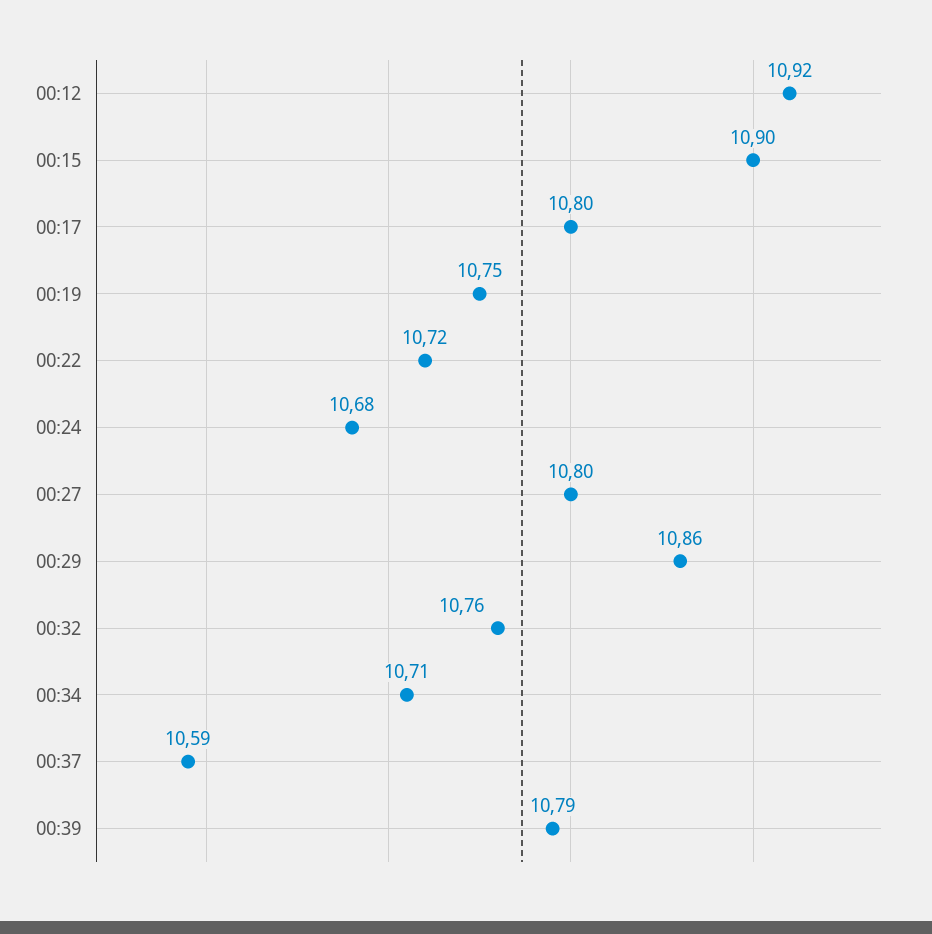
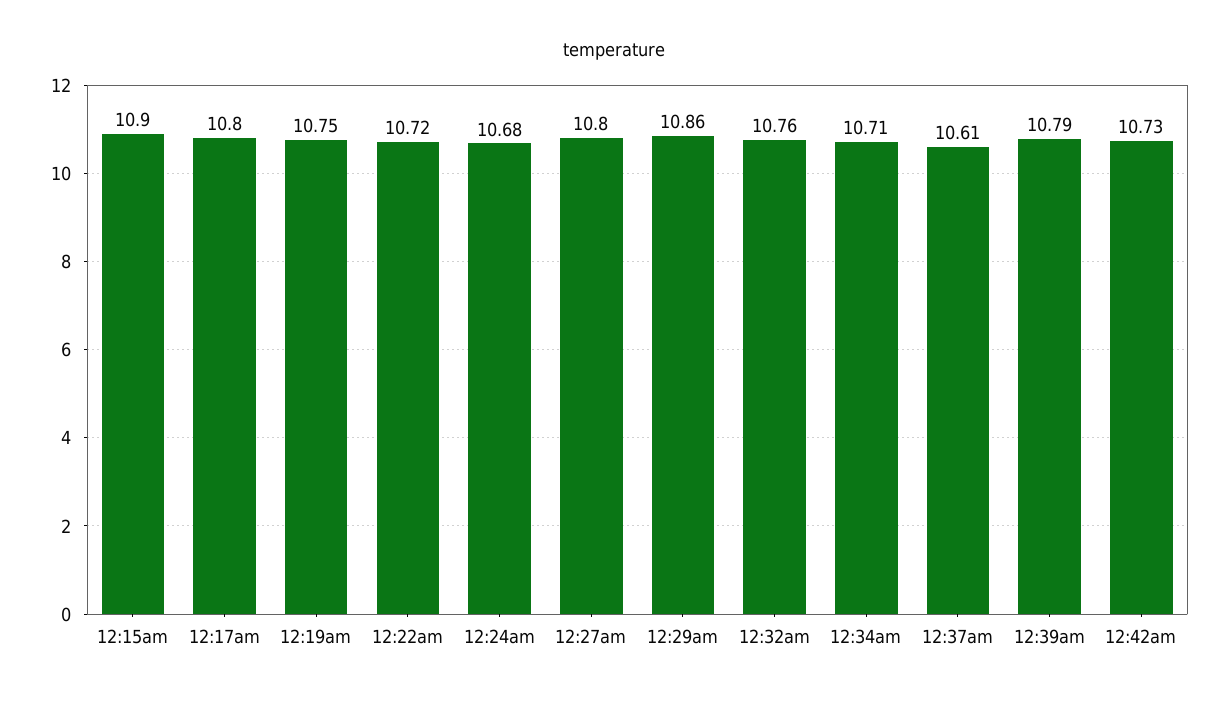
00:12: 10.92 -> none
00:37: 10.59 -> 10.61
12:42am: none -> 10.73

